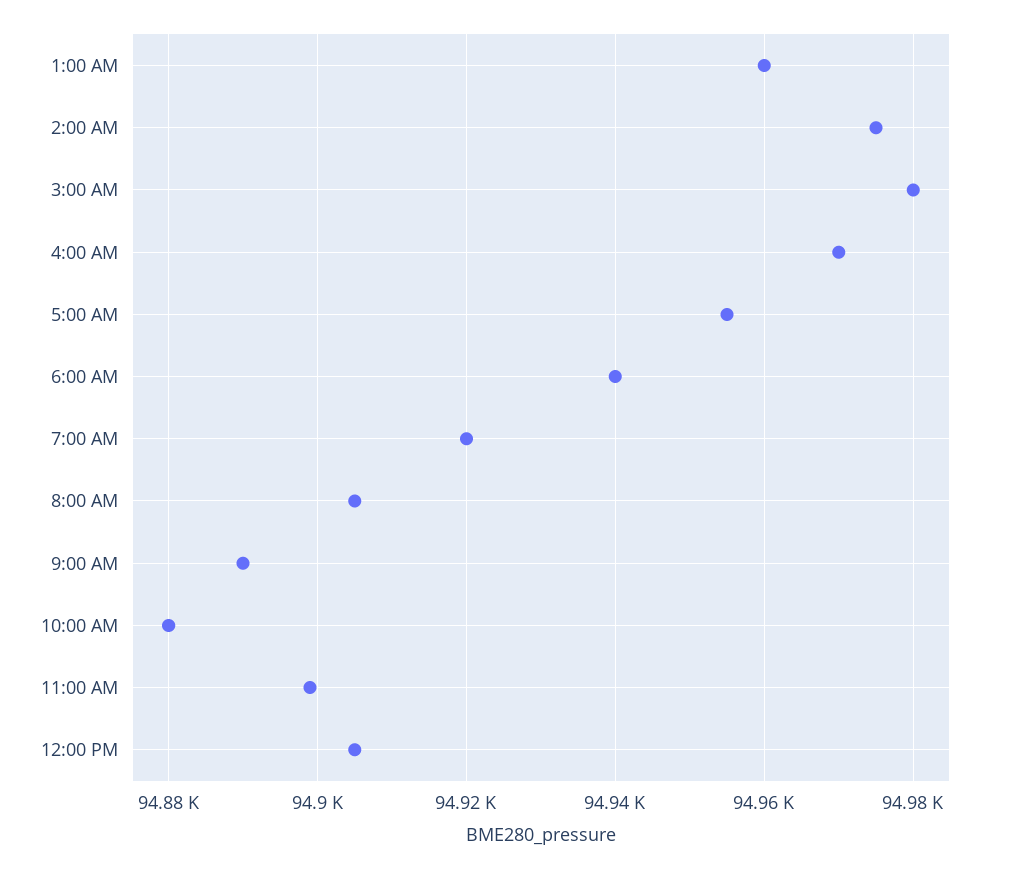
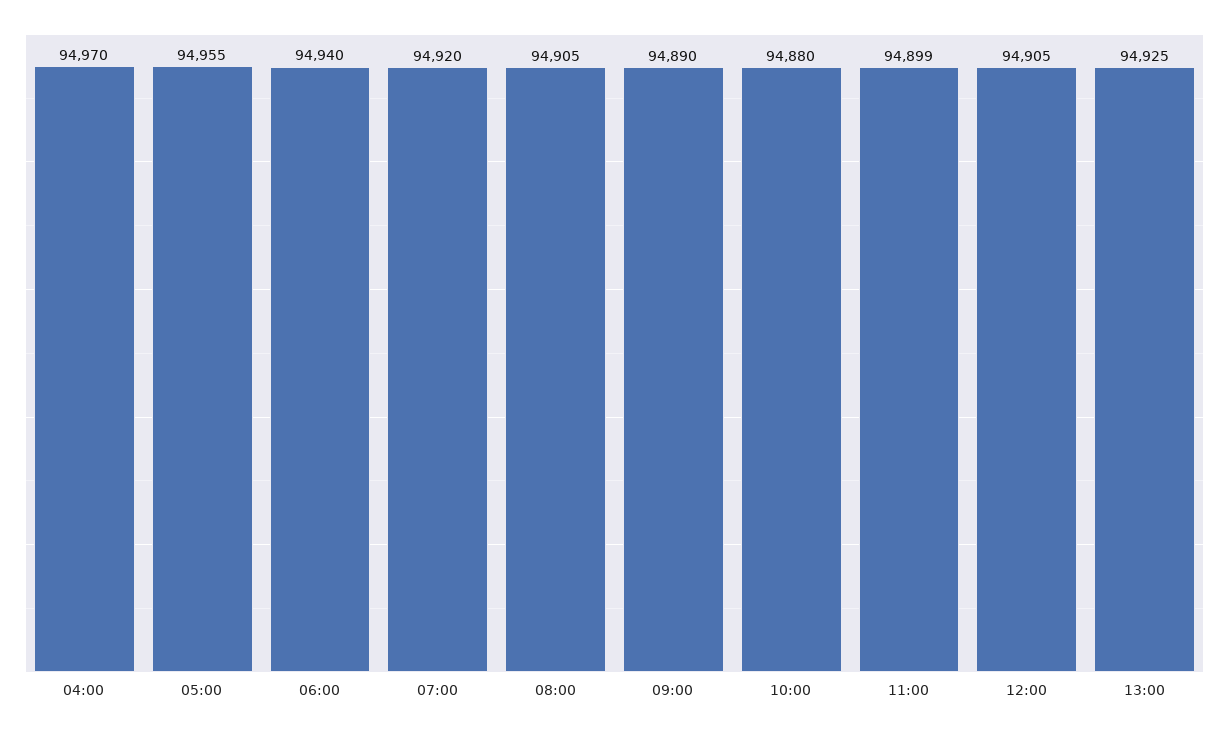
1:00 AM: 94960 -> none
2:00 AM: 94975 -> none
3:00 AM: 94980 -> none
13:00: none -> 94925

